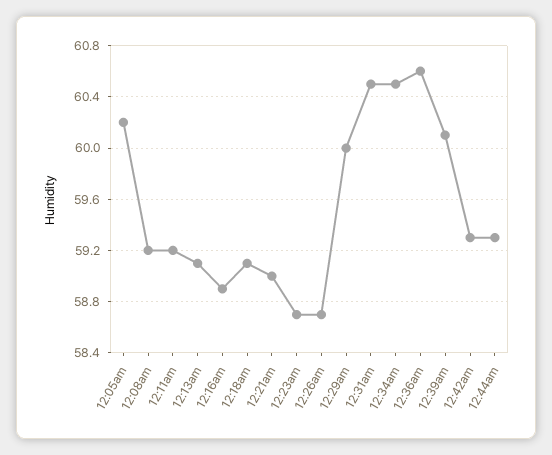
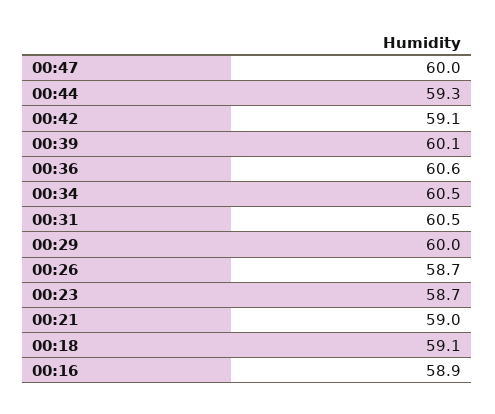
12:05am: 60.2 -> none
12:08am: 59.2 -> none
12:11am: 59.2 -> none
12:13am: 59.1 -> none
12:42am: 59.3 -> 59.1
00:47: none -> 60

